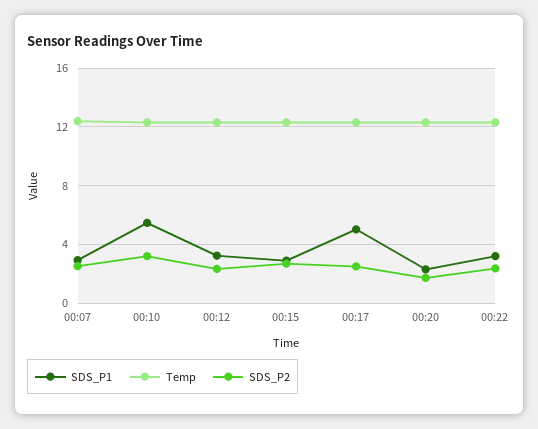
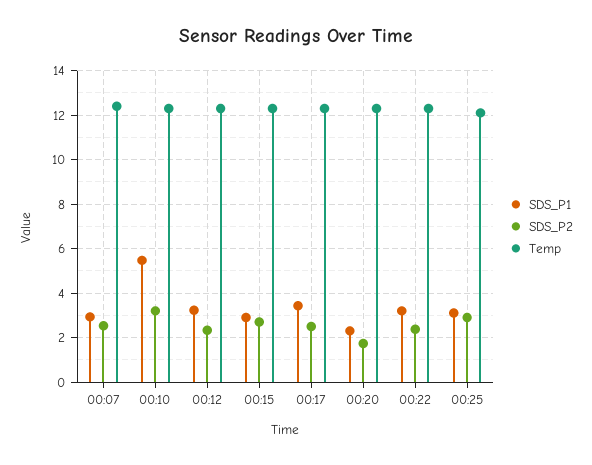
SDS_P1, 00:17: 5 -> 3.5
SDS_P1, 00:25: none -> 3
SDS_P2, 00:25: none -> 3
Temp, 00:25: none -> 12

